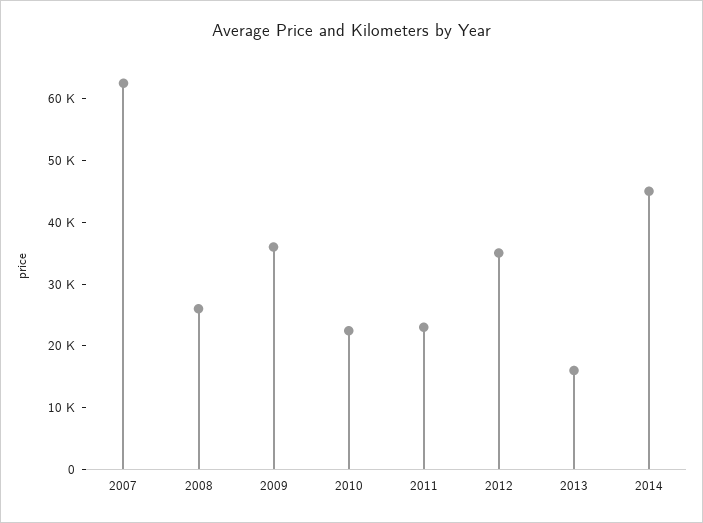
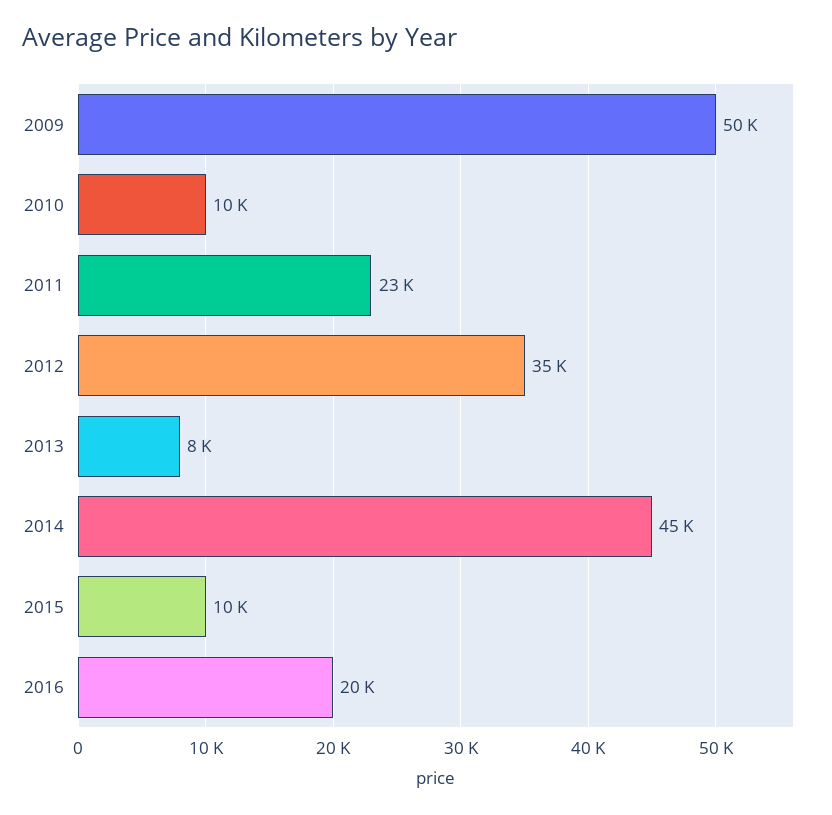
2007: 62000 -> none
2008: 26000 -> none
2009: 36000 -> 50000
2010: 22000 -> 10000
2013: 16000 -> 8000
2015: none -> 10000
2016: none -> 20000

